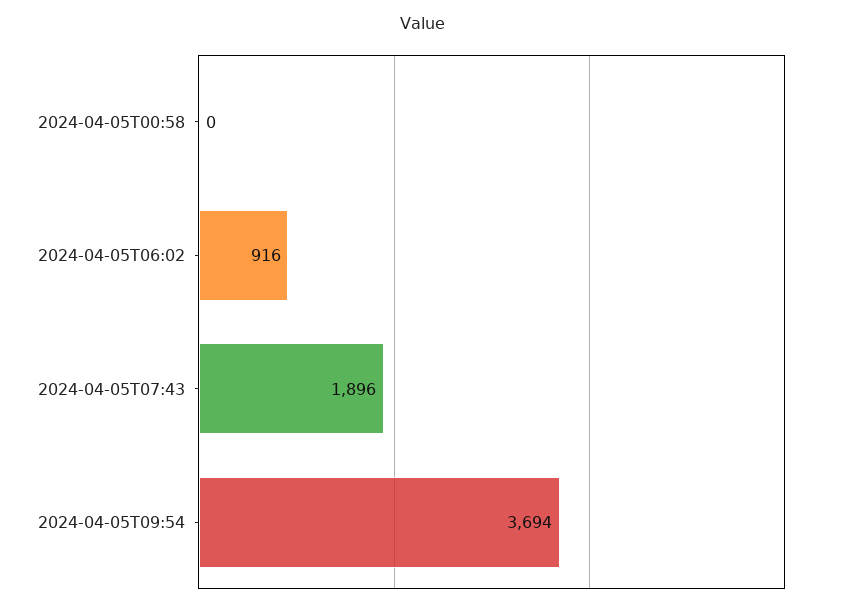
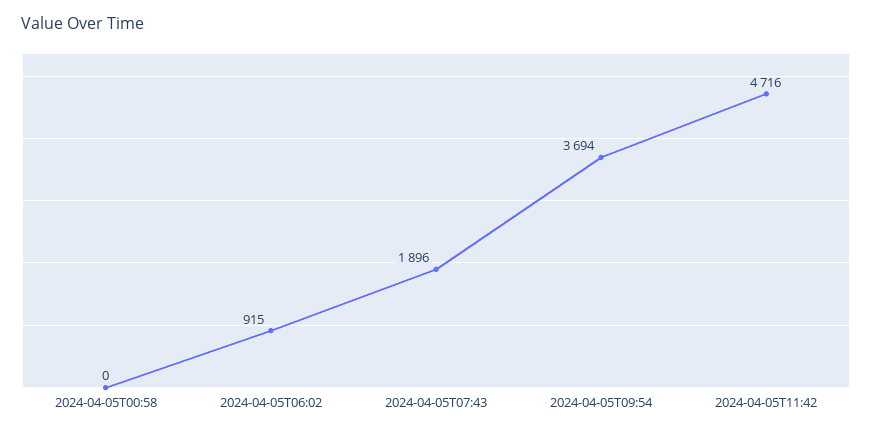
2024-04-05T06:02: 916 -> 915
2024-04-05T11:42: none -> 4716

